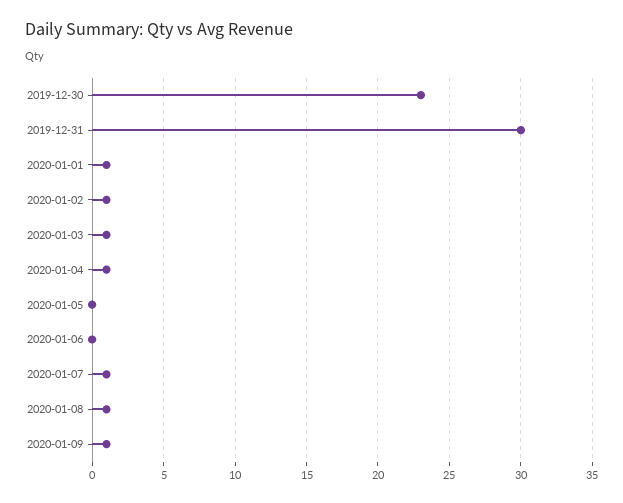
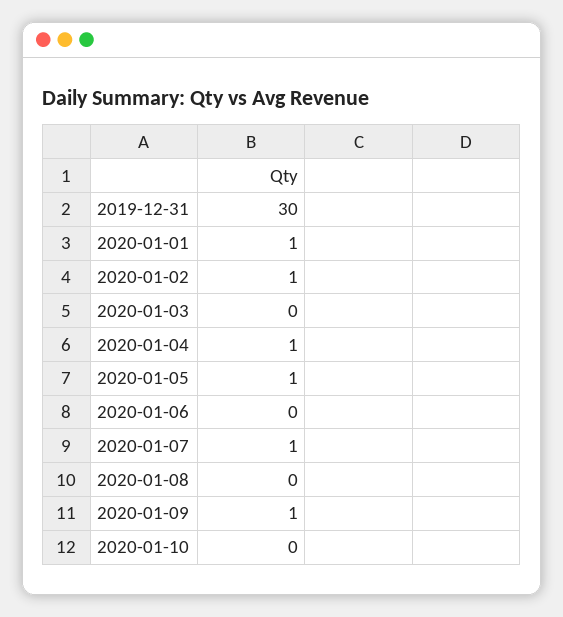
2019-12-30: 23 -> none
2020-01-03: 1 -> 0
2020-01-05: 0 -> 1
2020-01-08: 1 -> 0
2020-01-10: none -> 0

